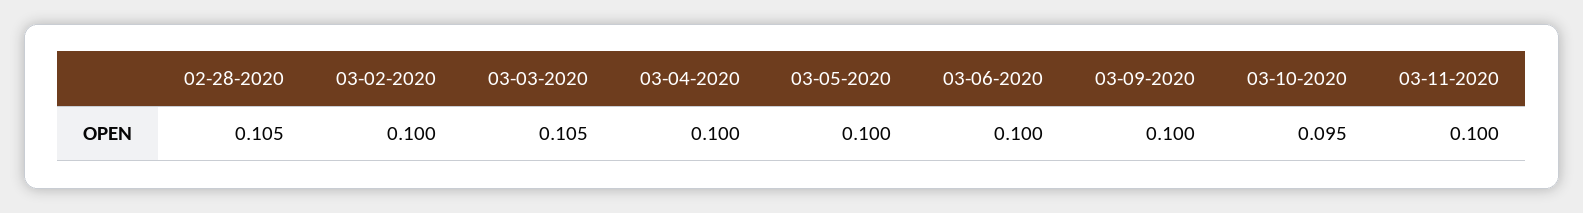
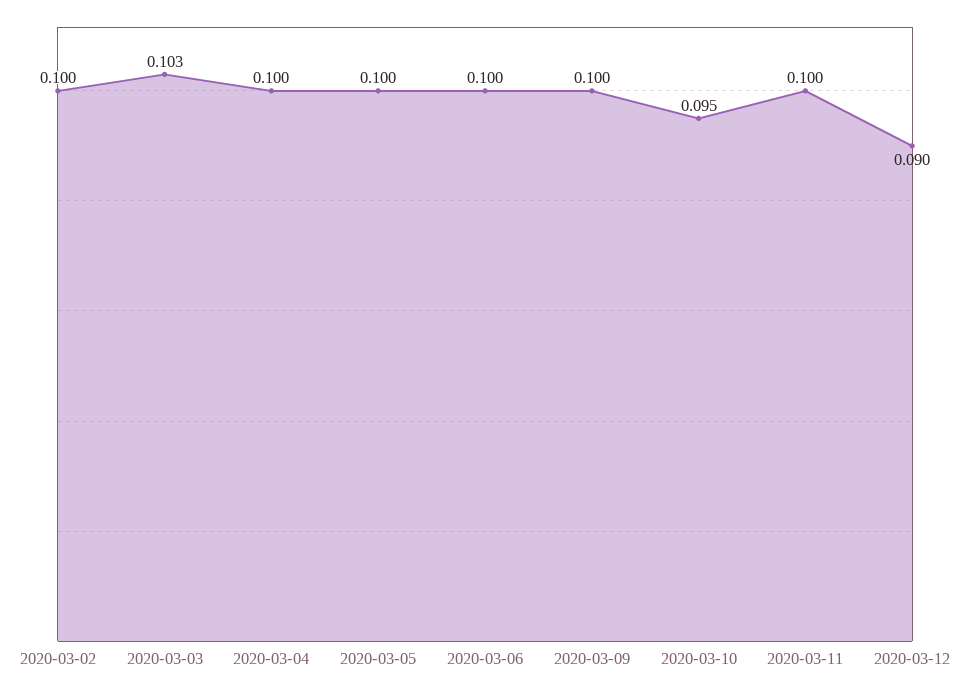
02-28-2020: 0.105 -> none
03-03-2020: 0.105 -> 0.103
2020-03-12: none -> 0.09

